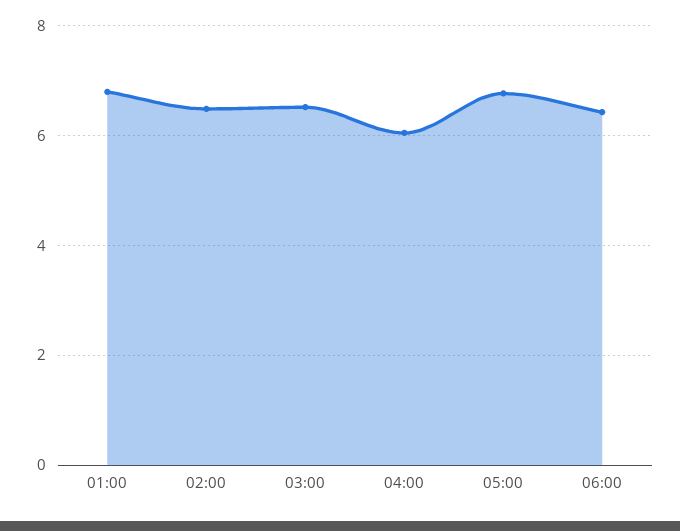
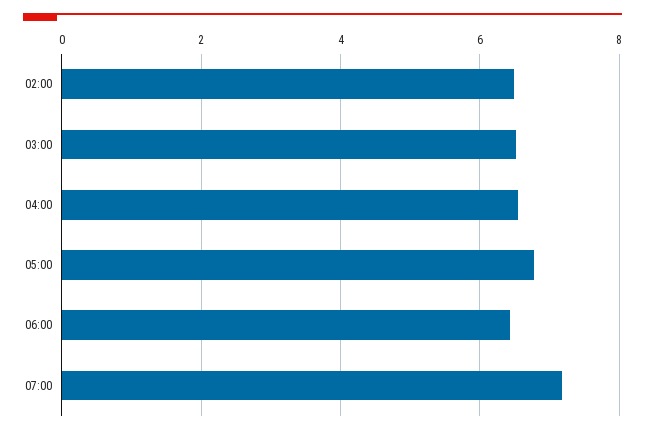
01:00: 6.8 -> none
04:00: 6 -> 6.6
07:00: none -> 7.2

